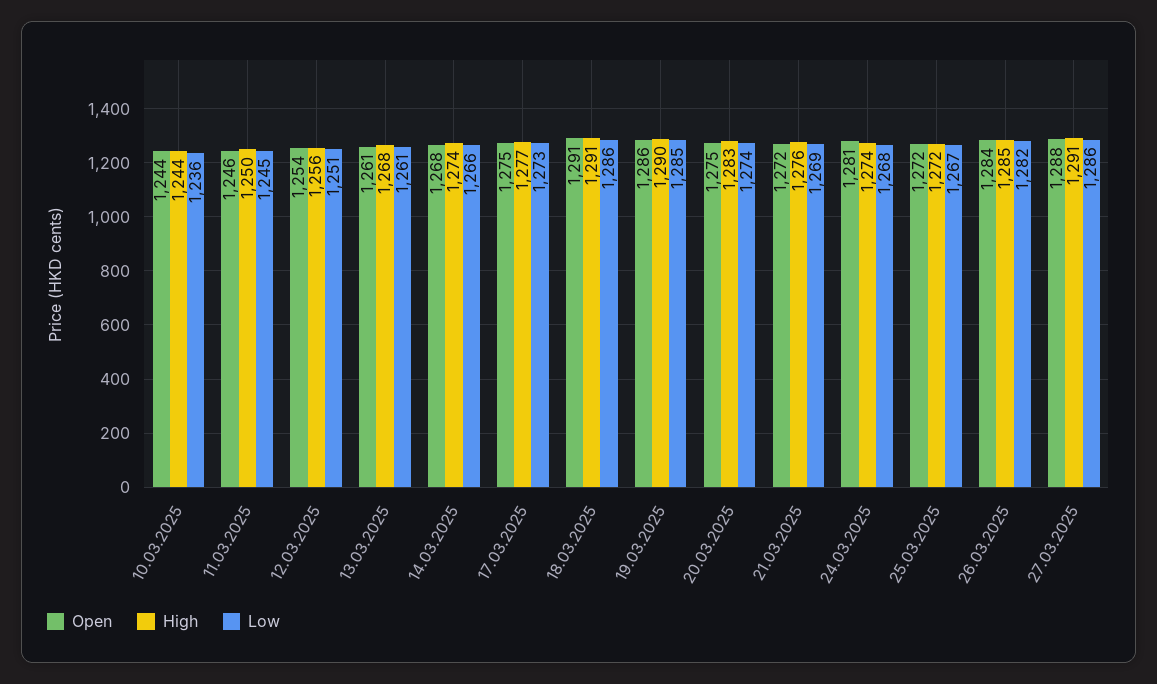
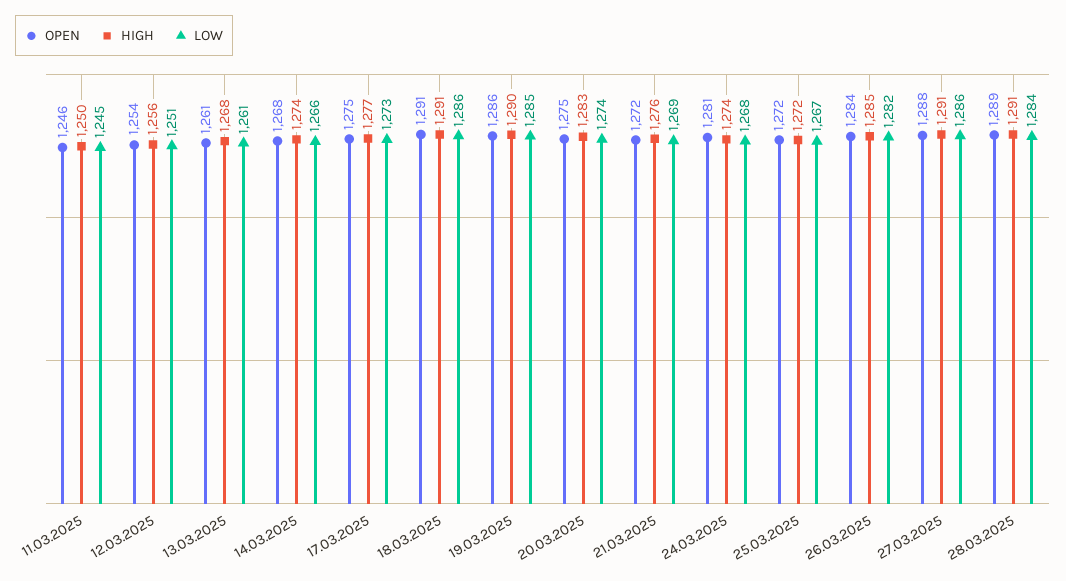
Open, 10.03.2025: 1244 -> none
High, 10.03.2025: 1244 -> none
Low, 10.03.2025: 1236 -> none
Open, 28.03.2025: none -> 1289
High, 28.03.2025: none -> 1291
Low, 28.03.2025: none -> 1284

